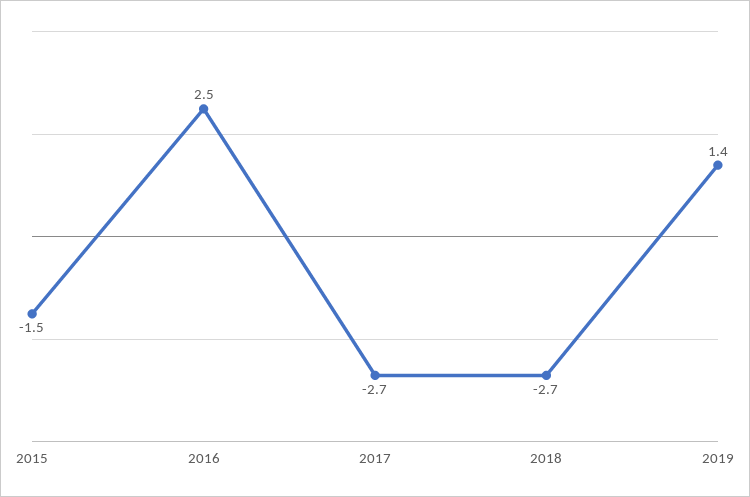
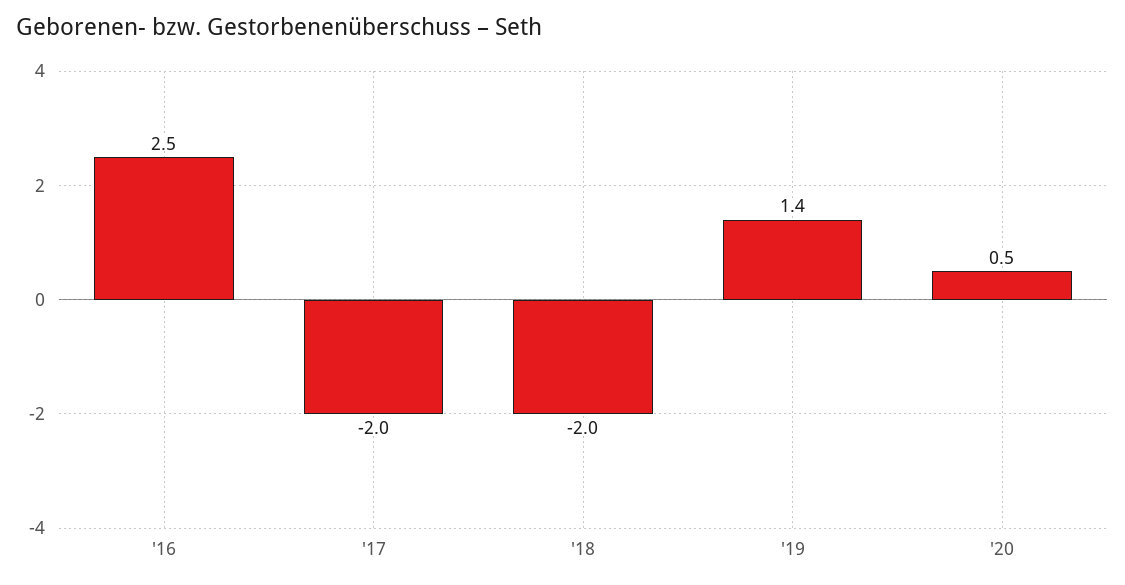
2015: -1.5 -> none
2017: -2.7 -> -2
2018: -2.7 -> -2
'20: none -> 0.5

